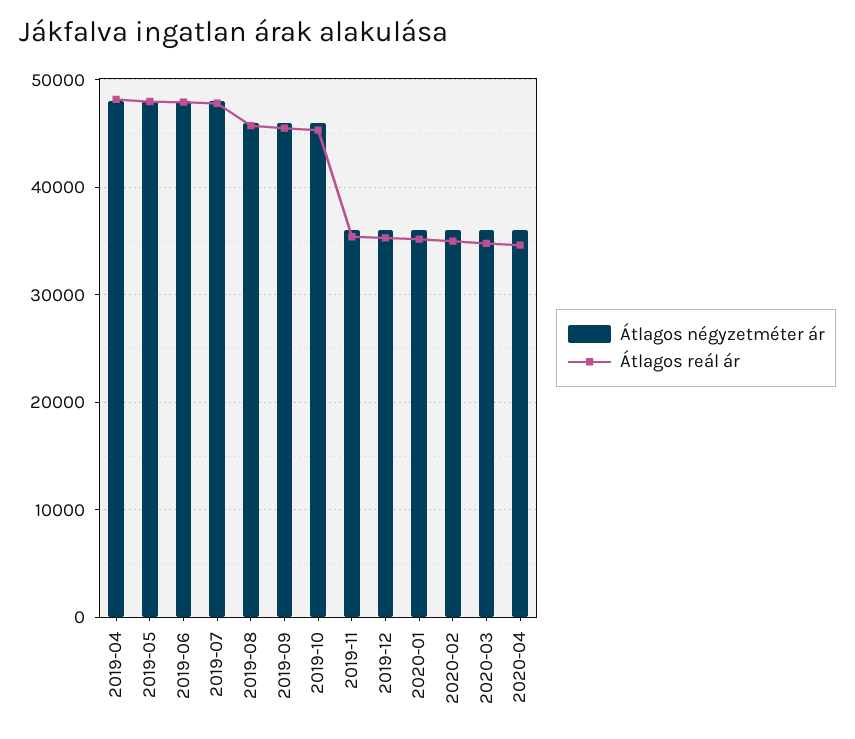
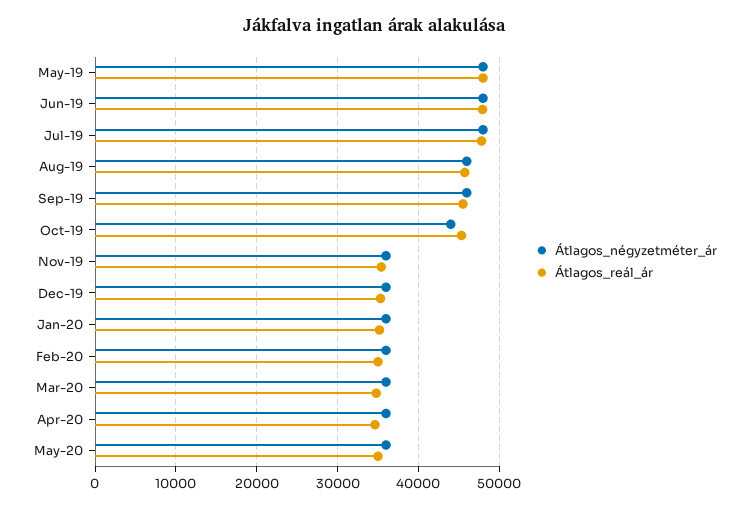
Átlagos négyzetméter ár, 2019-04: 48000 -> none
Átlagos reál ár, 2019-04: 48000 -> none
Átlagos négyzetméter ár, 2019-10: 46000 -> 44000
Átlagos négyzetméter ár, May-20: none -> 36000
Átlagos reál ár, May-20: none -> 35000

